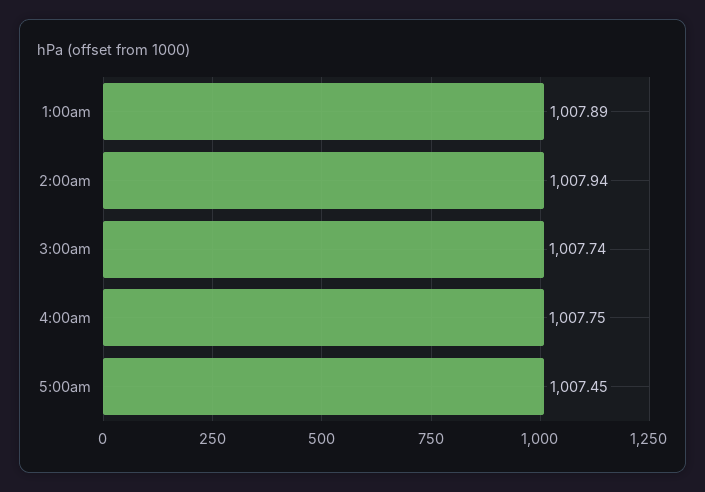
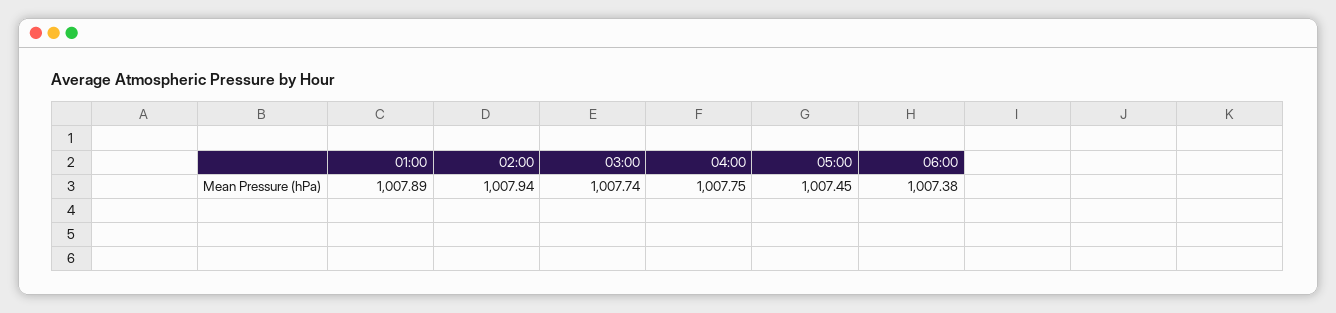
06:00: none -> 1007.38

